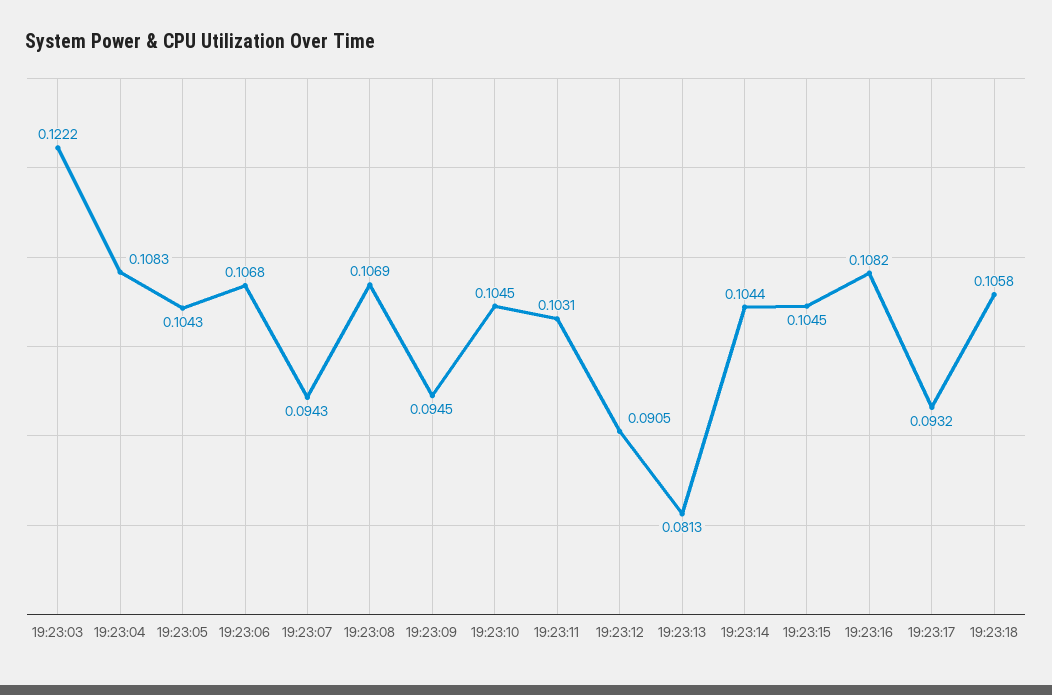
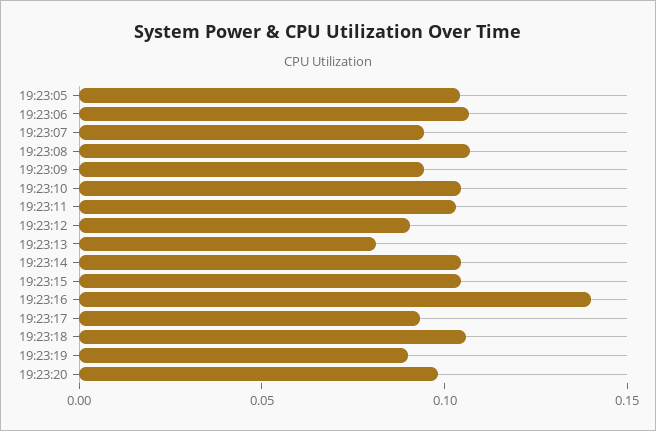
19:23:03: 0.1222 -> none
19:23:04: 0.1083 -> none
19:23:16: 0.1082 -> 0.14
19:23:19: none -> 0.09
19:23:20: none -> 0.1

